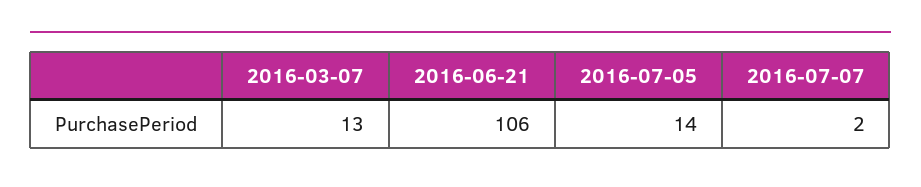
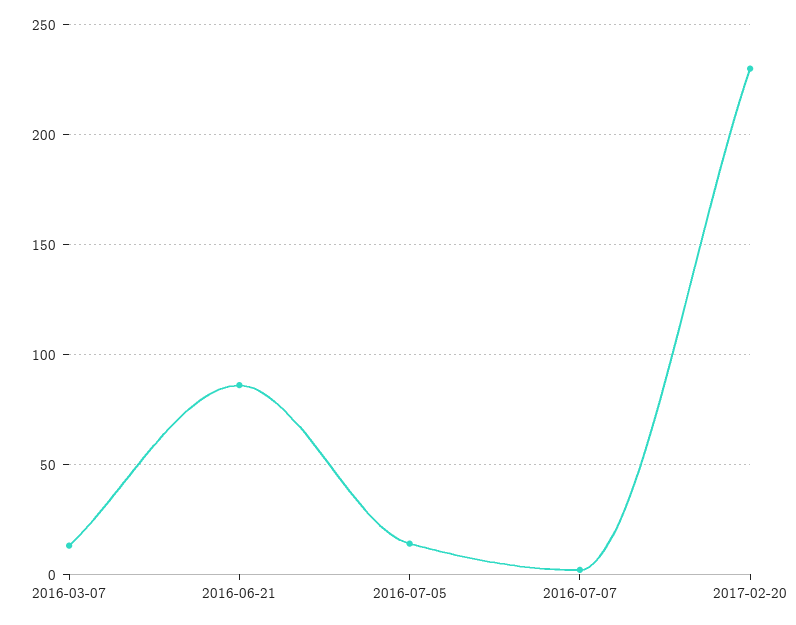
2016-06-21: 106 -> 85
2017-02-20: none -> 230

